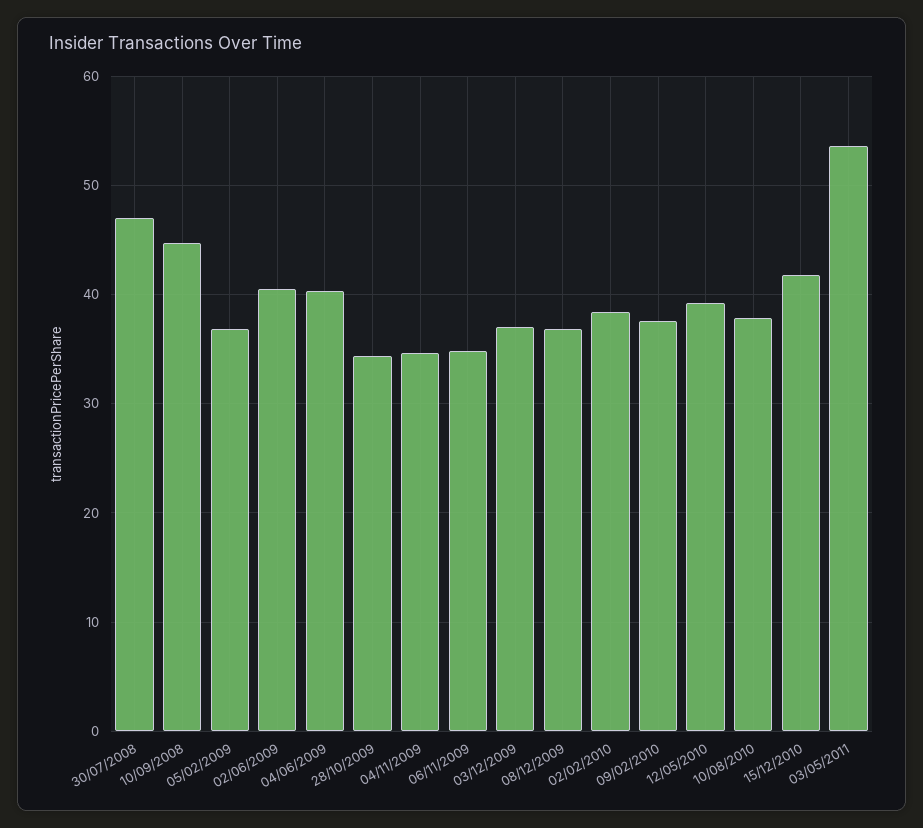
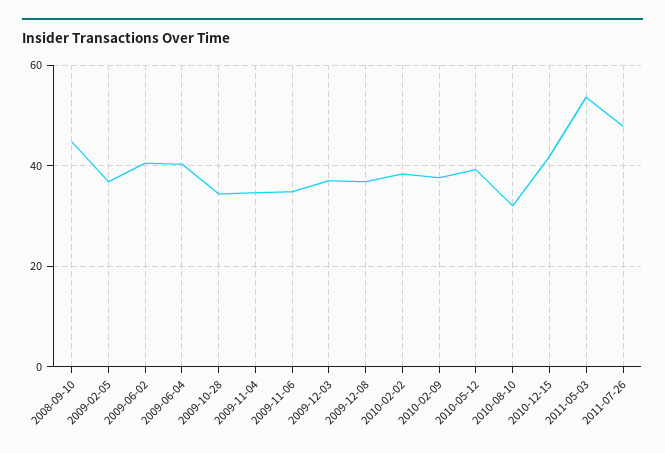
30/07/2008: 47 -> none
10/08/2010: 38 -> 32
2011-07-26: none -> 48

